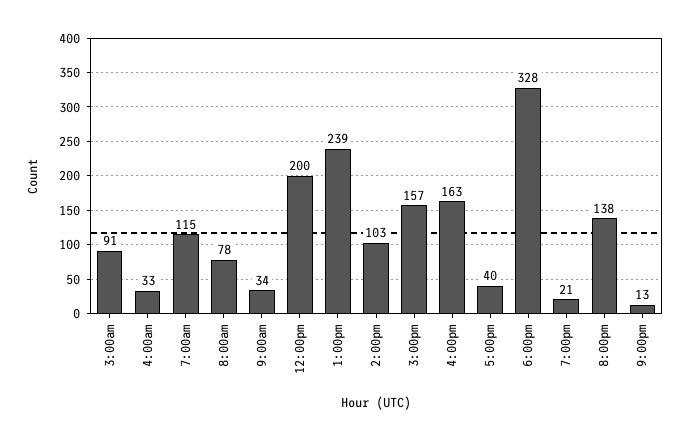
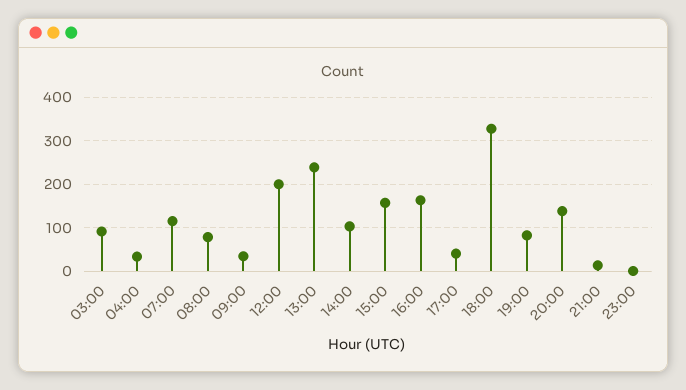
7:00pm: 21 -> 80
23:00: none -> 0

